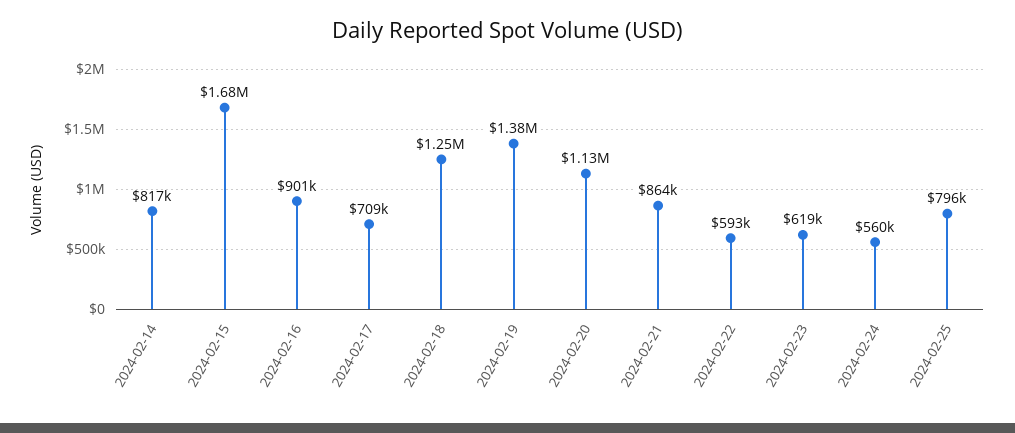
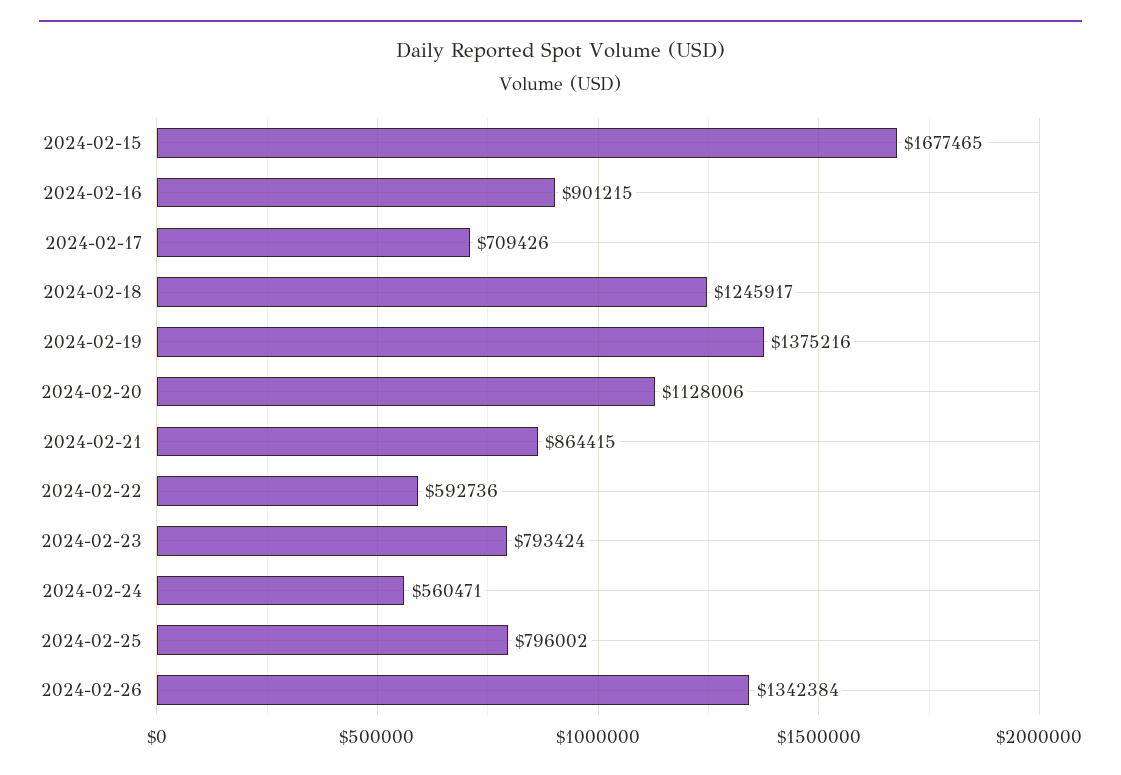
2024-02-14: 817000 -> none
2024-02-23: 619000 -> 793424
2024-02-26: none -> 1342384

